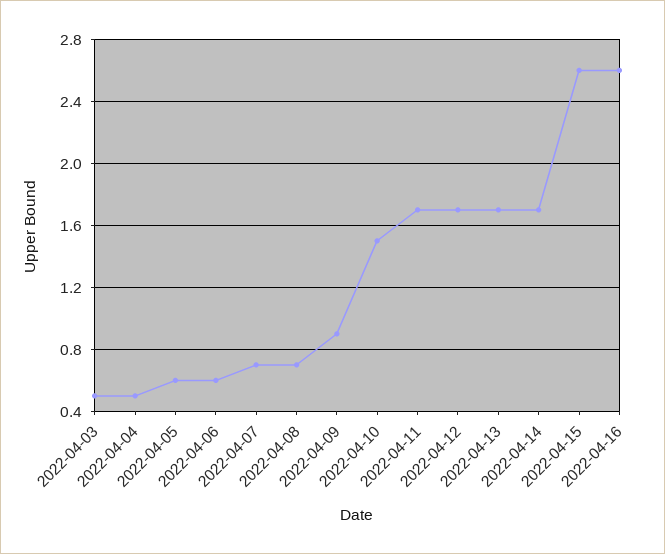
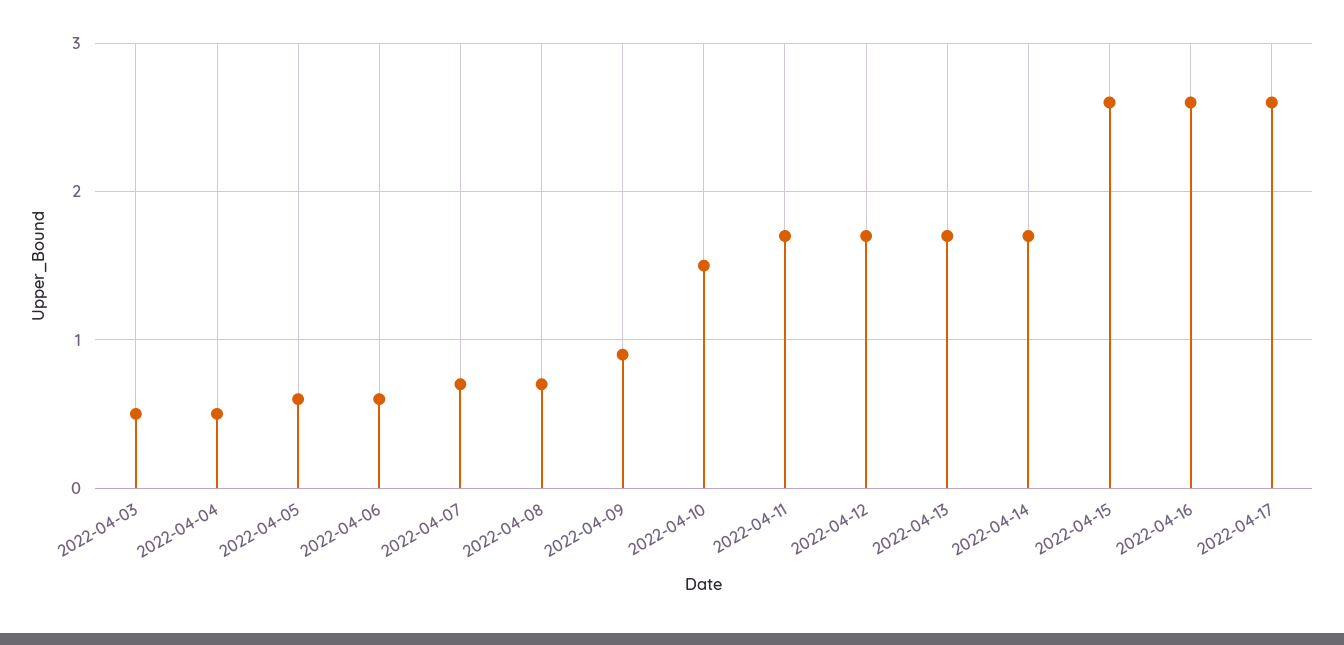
2022-04-17: none -> 2.6

